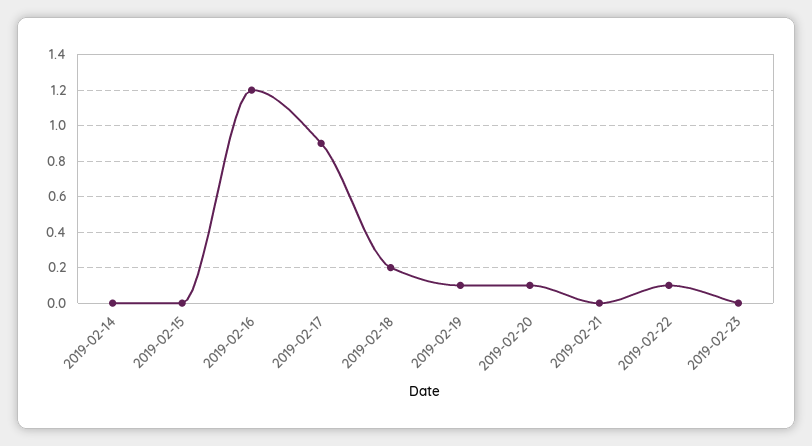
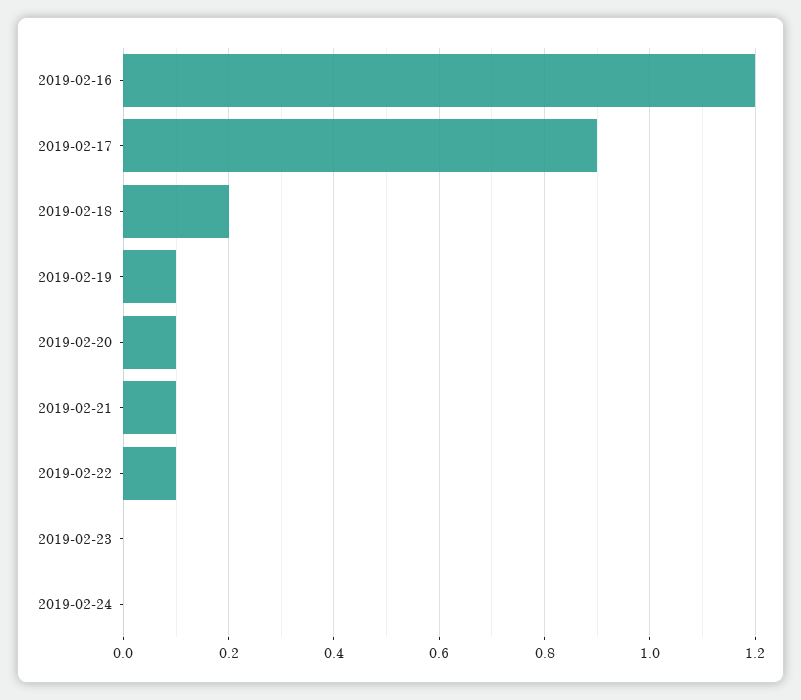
2019-02-14: 0 -> none
2019-02-15: 0 -> none
2019-02-21: 0 -> 0.1
2019-02-24: none -> 0

